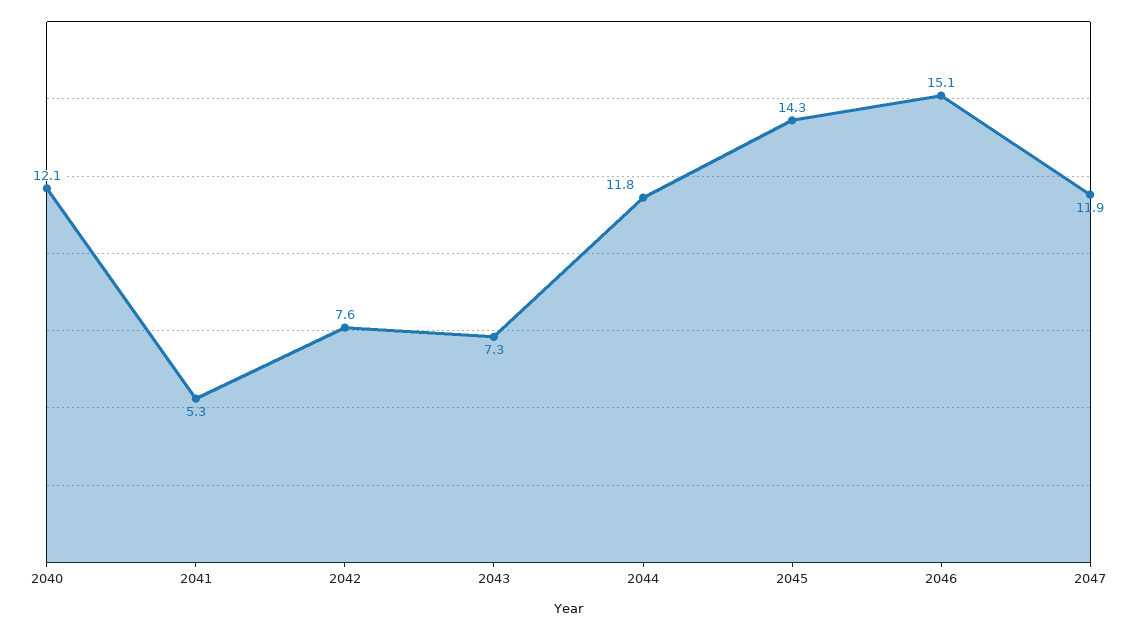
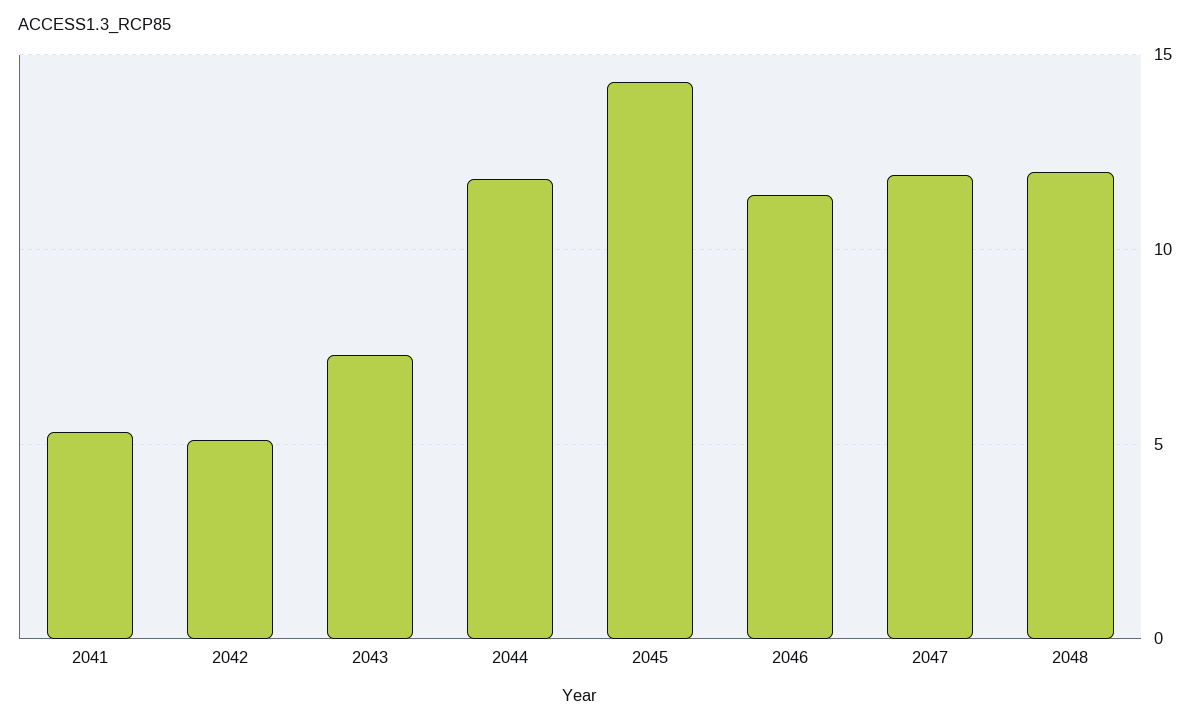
2040: 12.1 -> none
2042: 7.6 -> 5
2046: 15.1 -> 11.5
2048: none -> 12

